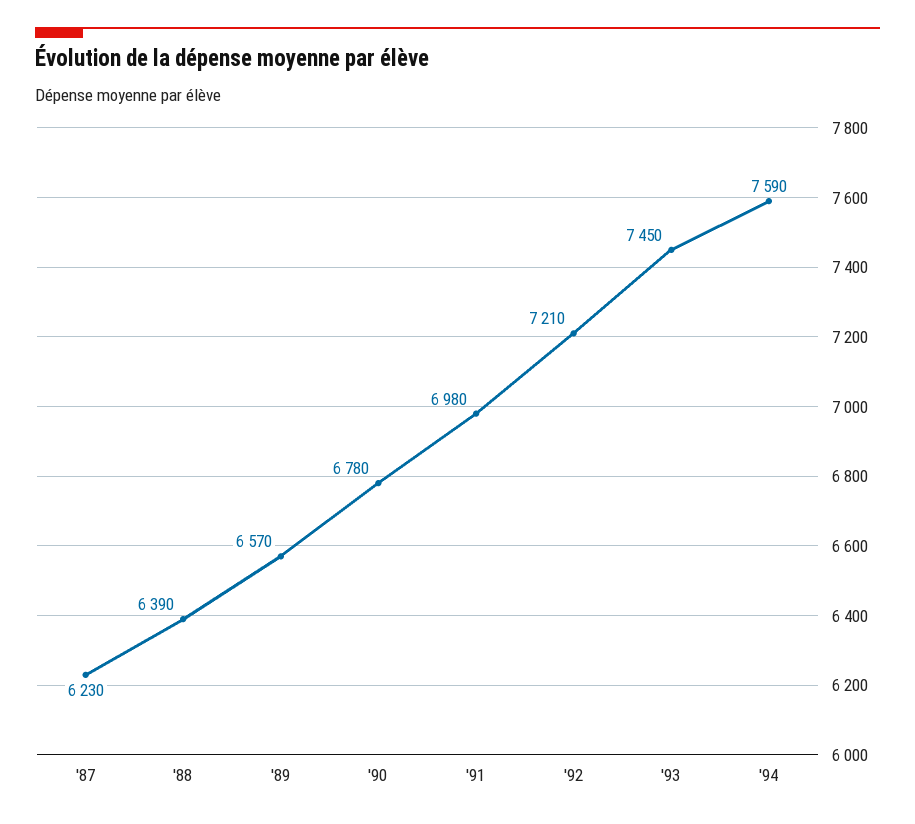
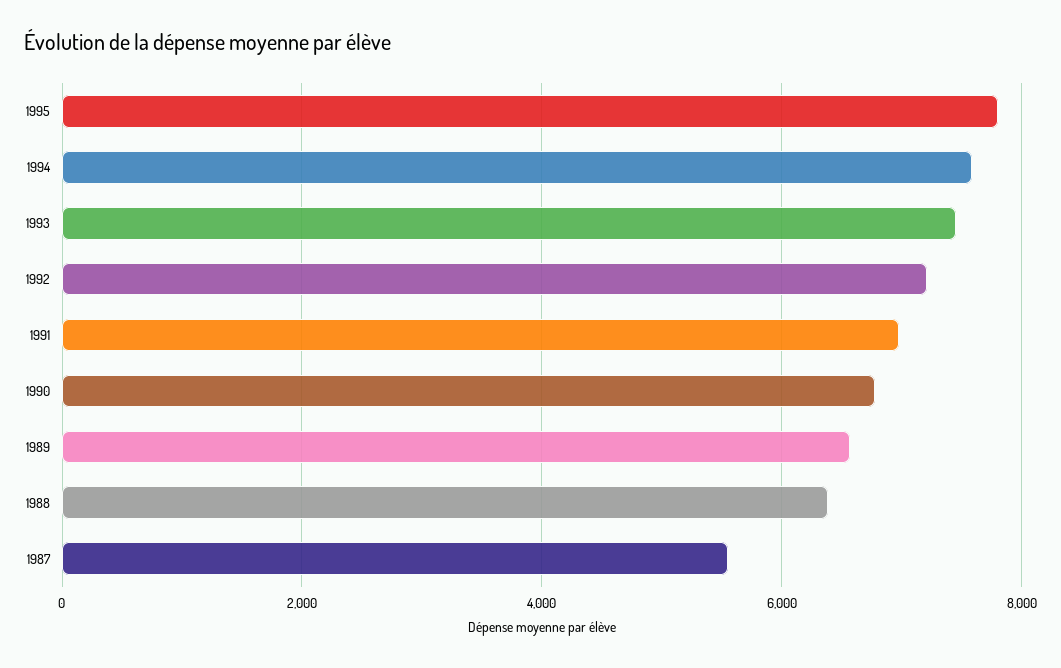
'87: 6230 -> 5600
1995: none -> 7800

